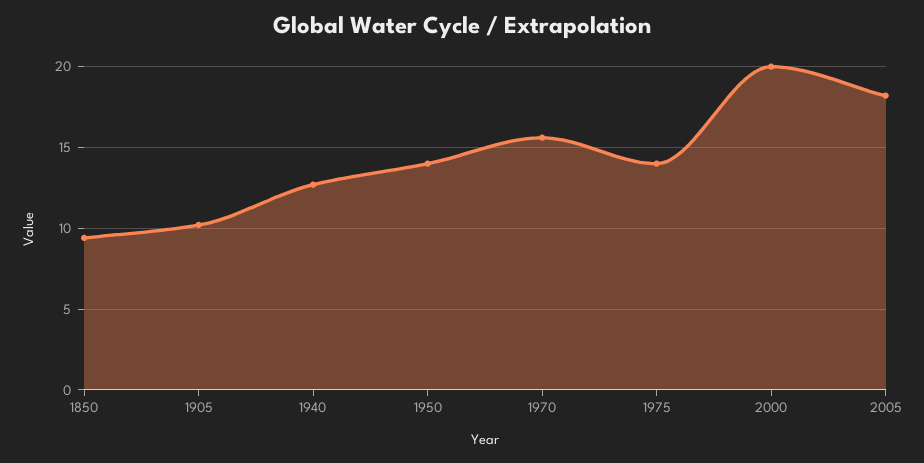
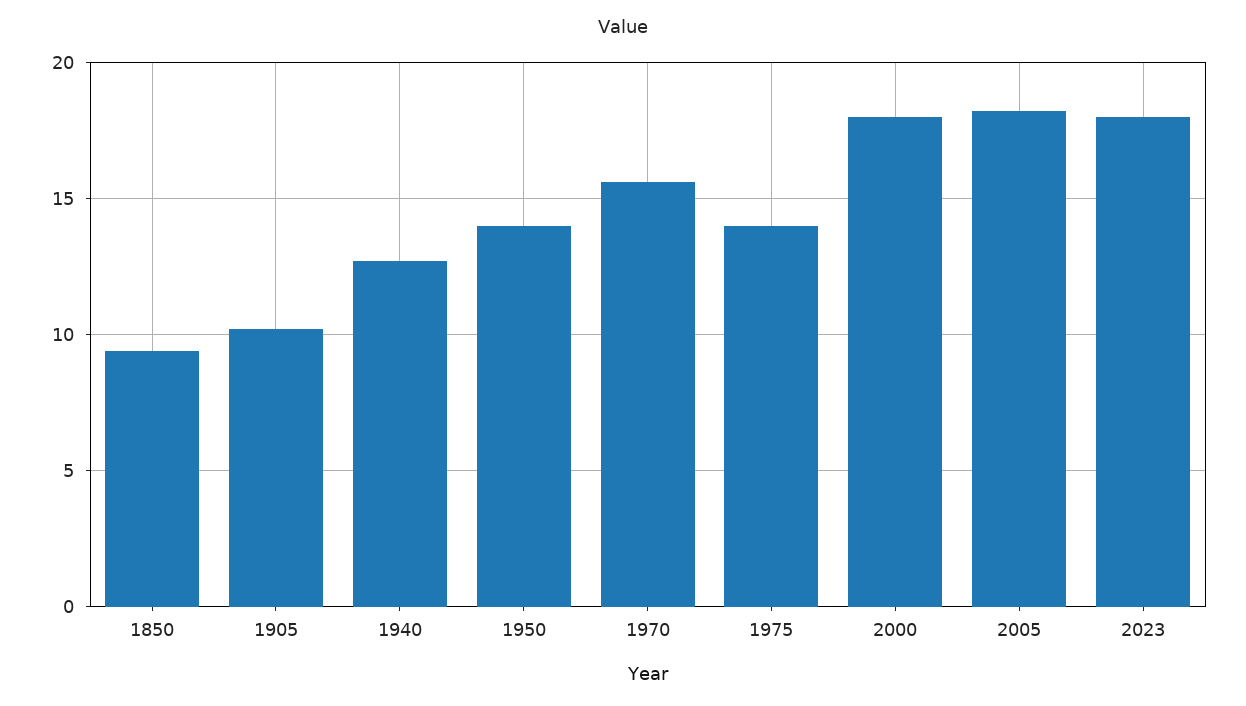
2000: 20 -> 18
2023: none -> 18

